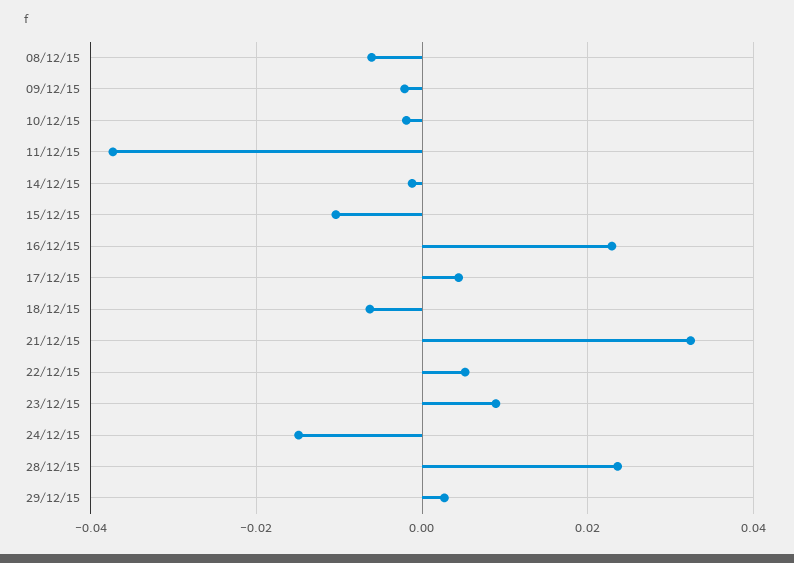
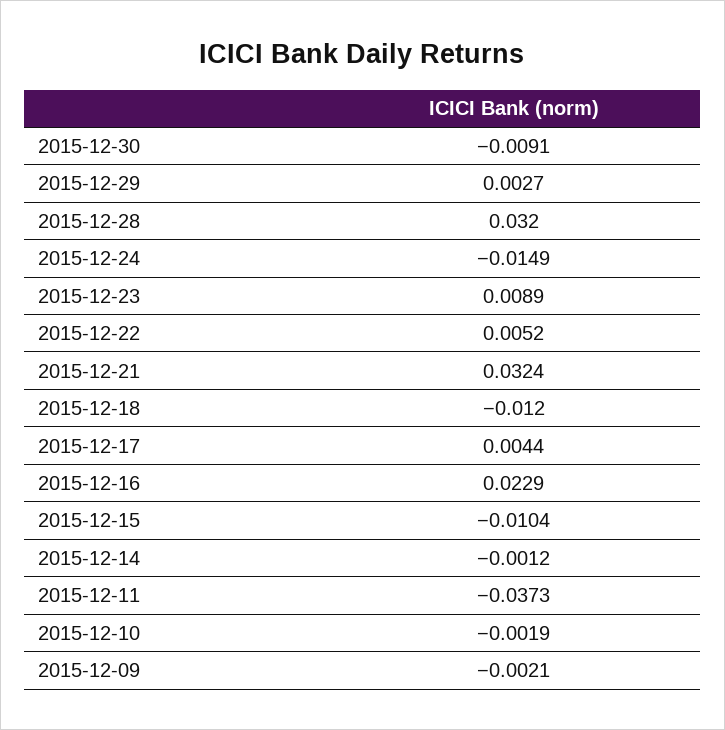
08/12/15: -0.006 -> none
18/12/15: -0.006 -> -0.012
28/12/15: 0.024 -> 0.032
2015-12-30: none -> -0.0091

